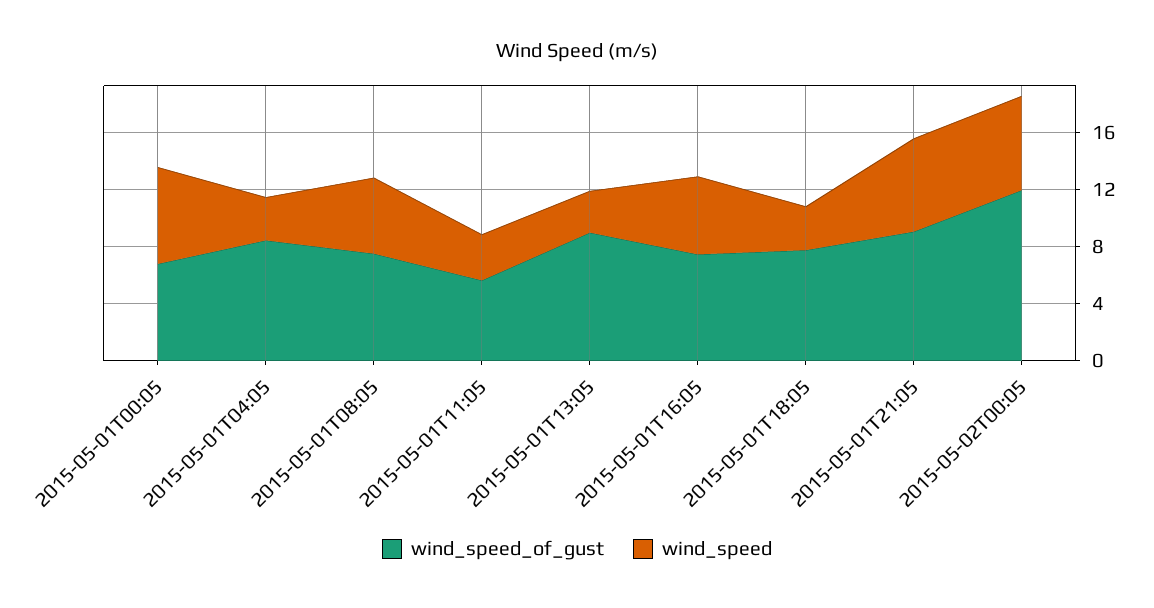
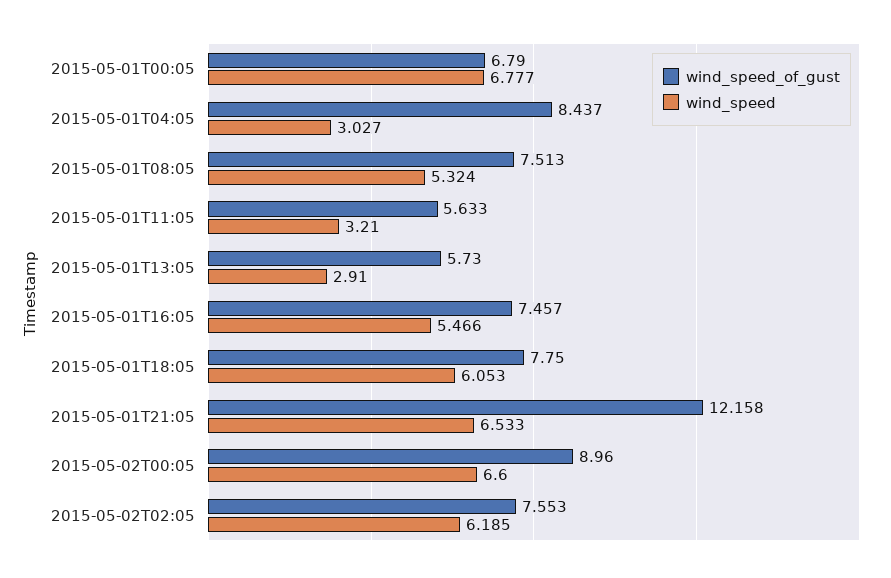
wind_speed_of_gust, 2015-05-01T13:05: 9 -> 5.73
wind_speed, 2015-05-01T18:05: 3 -> 6.053
wind_speed_of_gust, 2015-05-01T21:05: 9 -> 12.158
wind_speed_of_gust, 2015-05-02T00:05: 12 -> 8.96
wind_speed_of_gust, 2015-05-02T02:05: none -> 7.553
wind_speed, 2015-05-02T02:05: none -> 6.185

